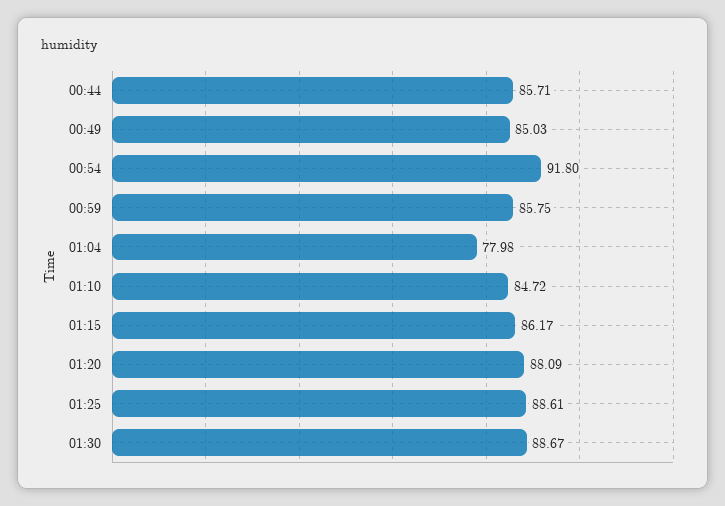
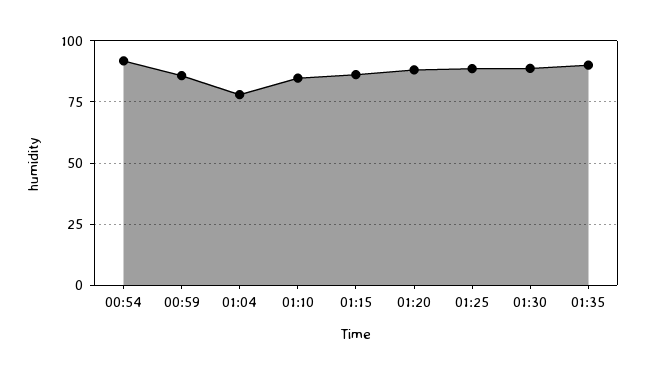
00:44: 85.71 -> none
00:49: 85.03 -> none
01:35: none -> 90

